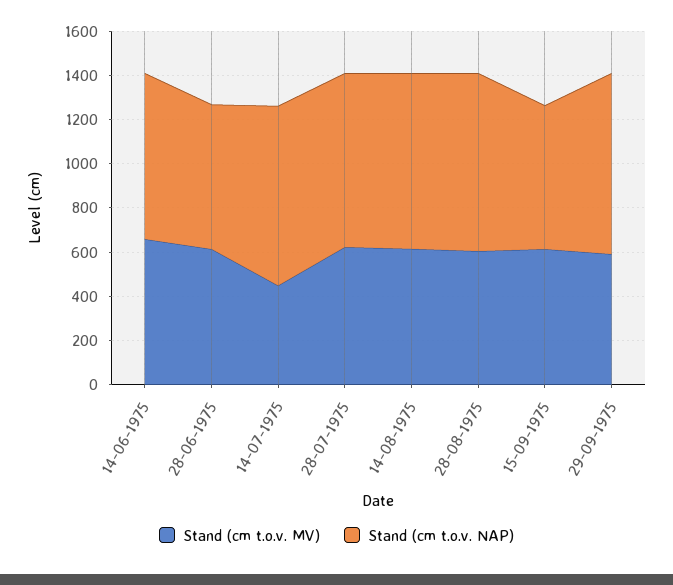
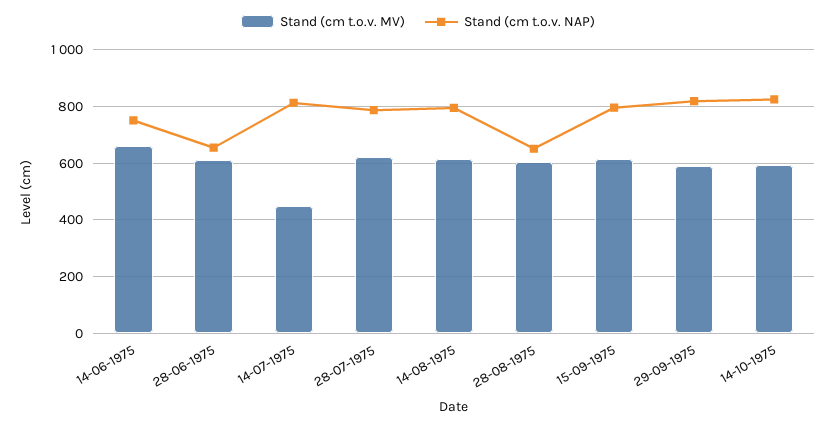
Stand (cm t.o.v. NAP), 28-08-1975: 800 -> 650
Stand (cm t.o.v. NAP), 15-09-1975: 650 -> 800
Stand (cm t.o.v. MV), 14-10-1975: none -> 600
Stand (cm t.o.v. NAP), 14-10-1975: none -> 825

